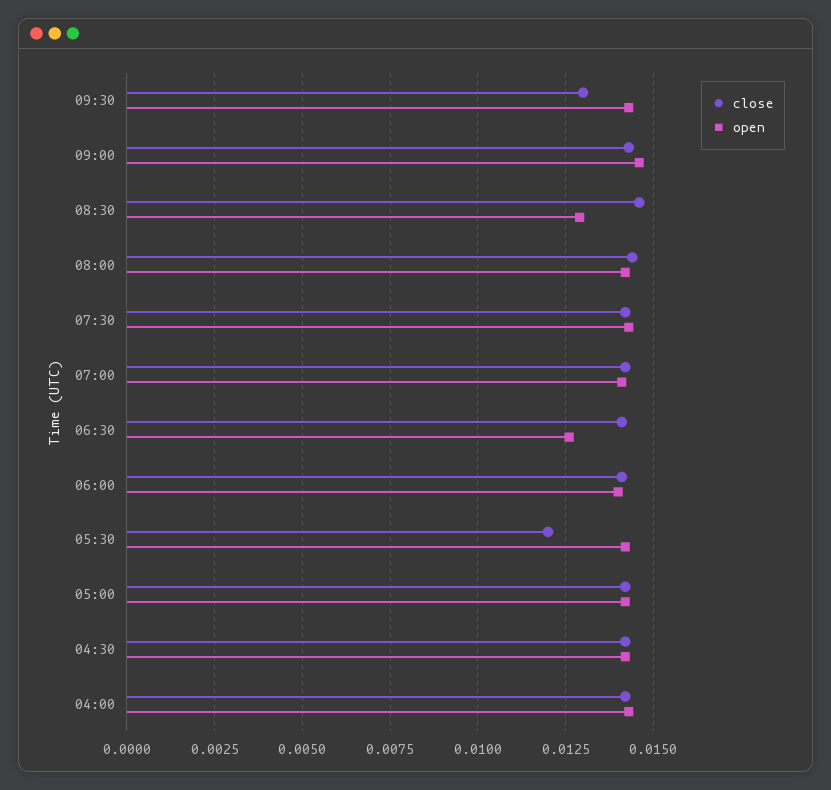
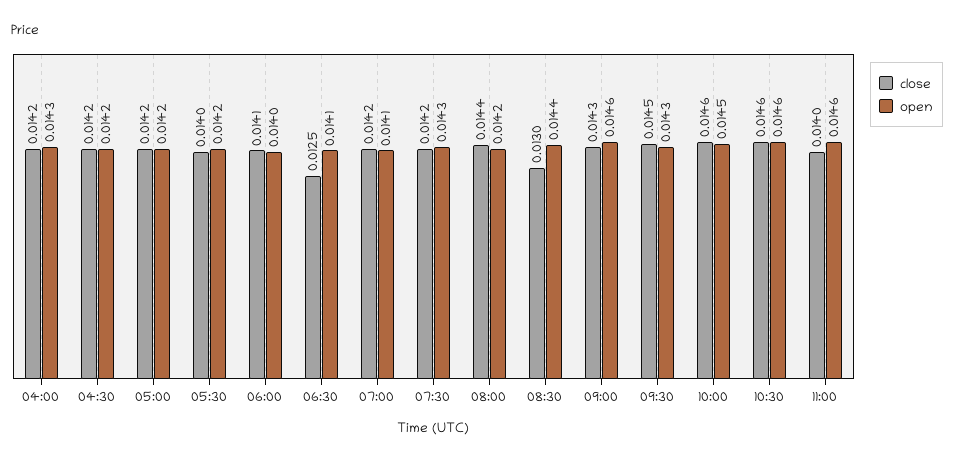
close, 09:30: 0.013 -> 0.0145
close, 08:30: 0.0145 -> 0.013
open, 08:30: 0.013 -> 0.0144
close, 06:30: 0.014 -> 0.0125
open, 06:30: 0.0125 -> 0.0141
close, 05:30: 0.012 -> 0.014
close, 10:00: none -> 0.0146
open, 10:00: none -> 0.0145
close, 10:30: none -> 0.0146
open, 10:30: none -> 0.0146
close, 11:00: none -> 0.014
open, 11:00: none -> 0.0146

